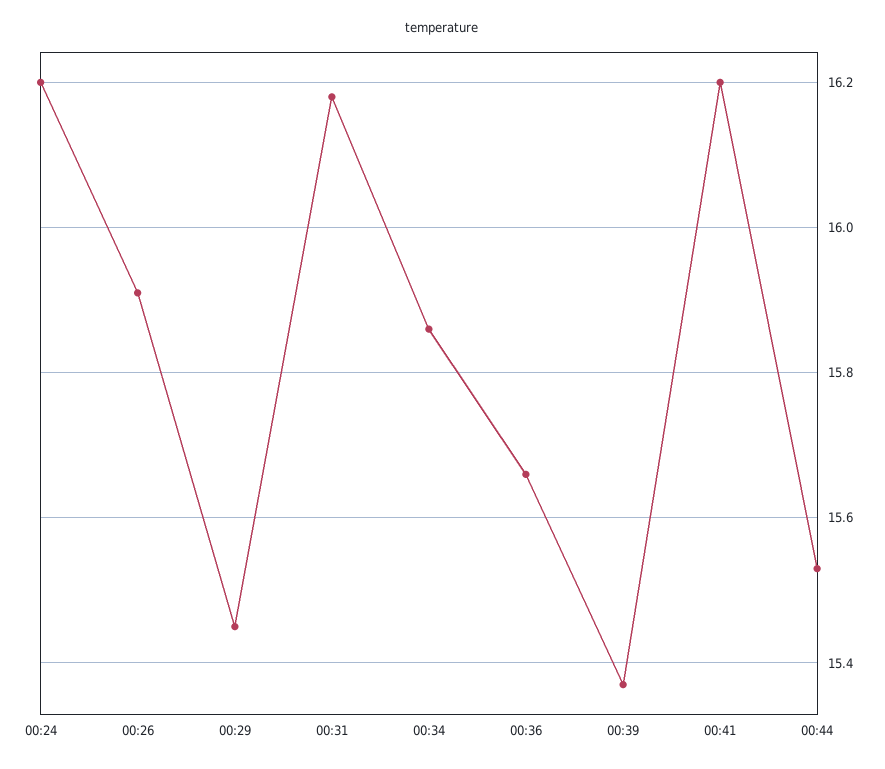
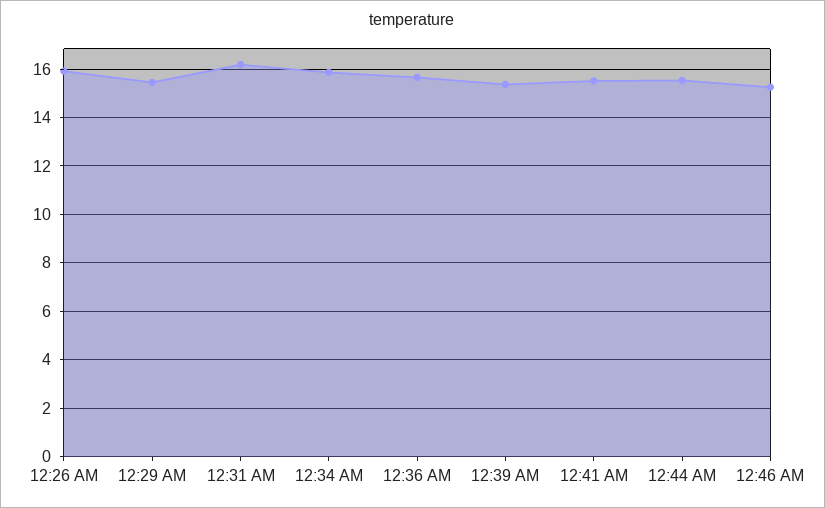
00:24: 16.2 -> none
00:41: 16.2 -> 15.5
12:46 AM: none -> 15.25

